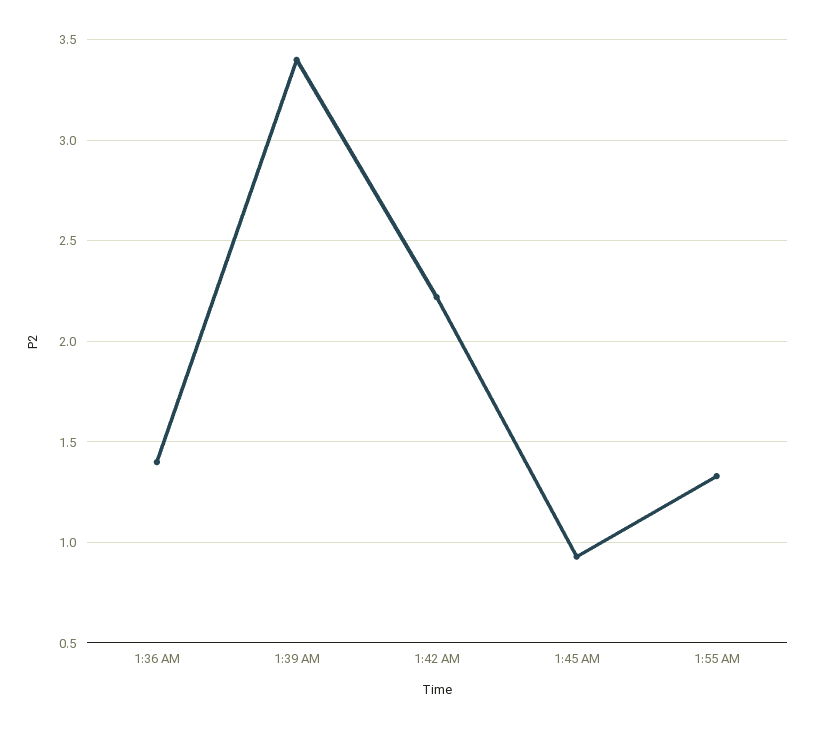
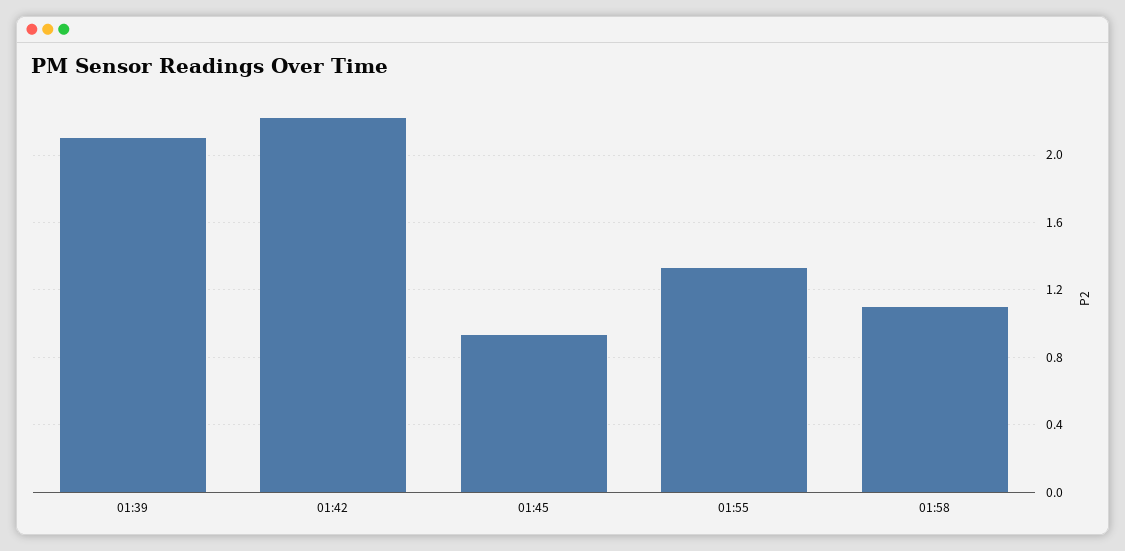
1:36 AM: 1.4 -> none
1:39 AM: 3.4 -> 2.1
01:58: none -> 1.1

